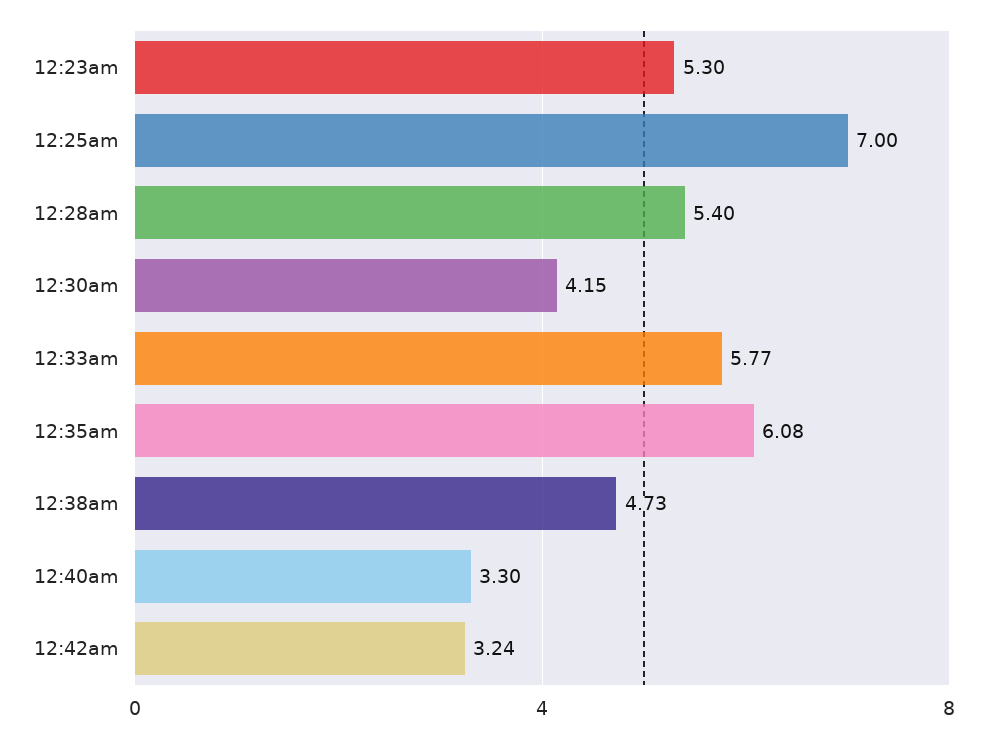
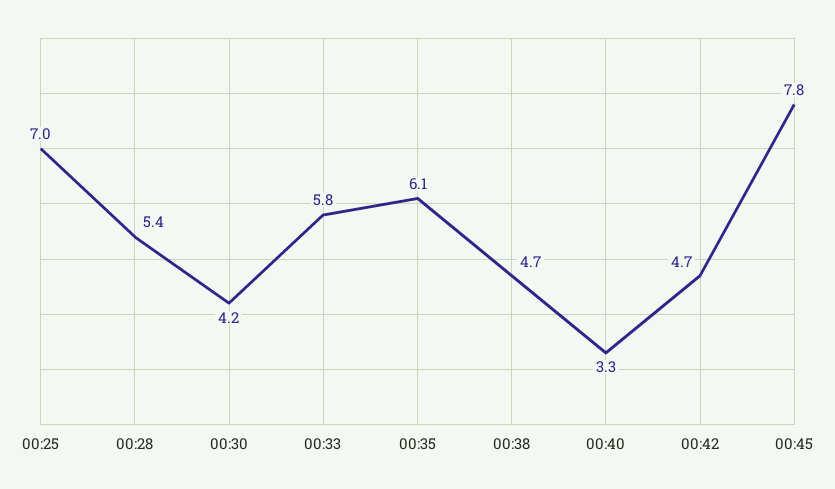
12:23am: 5.3 -> none
12:42am: 3.24 -> 4.7
00:45: none -> 7.8

